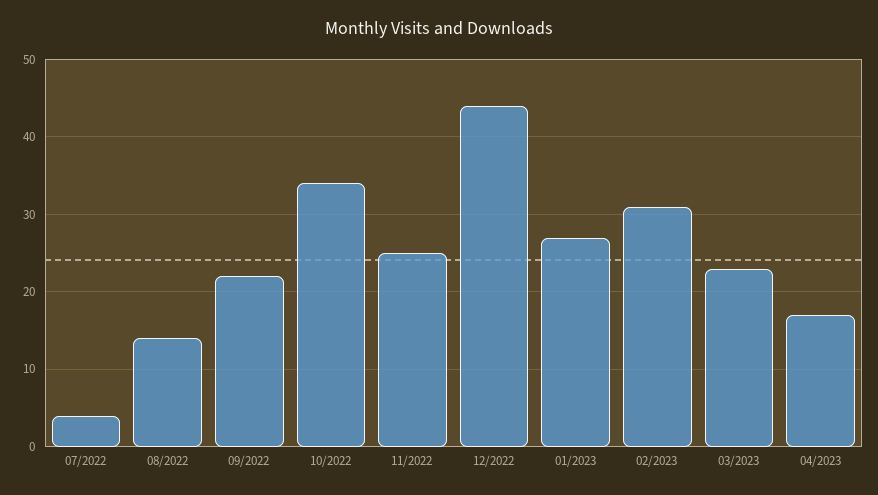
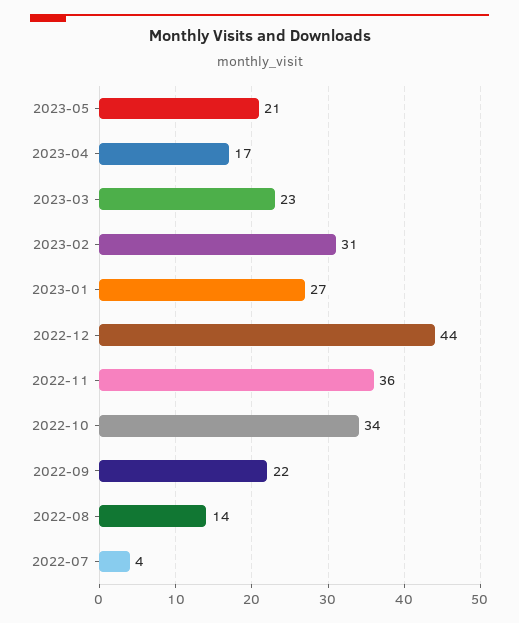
11/2022: 25 -> 36
2023-05: none -> 21

